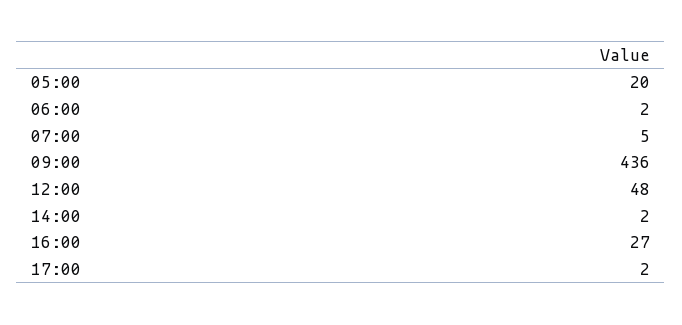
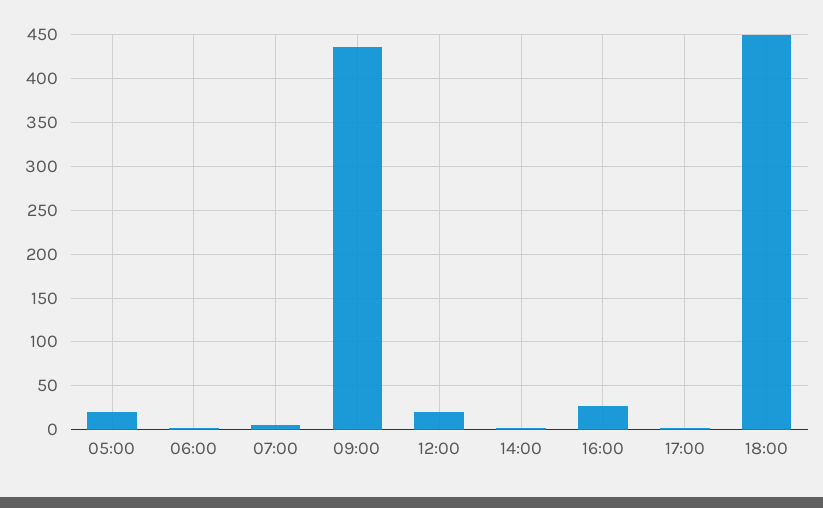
12:00: 48 -> 20
18:00: none -> 450

